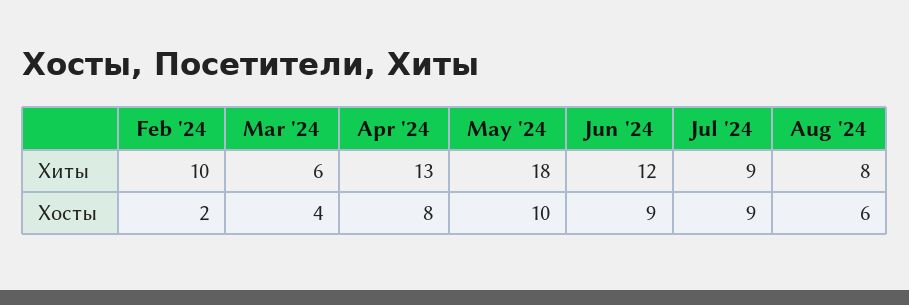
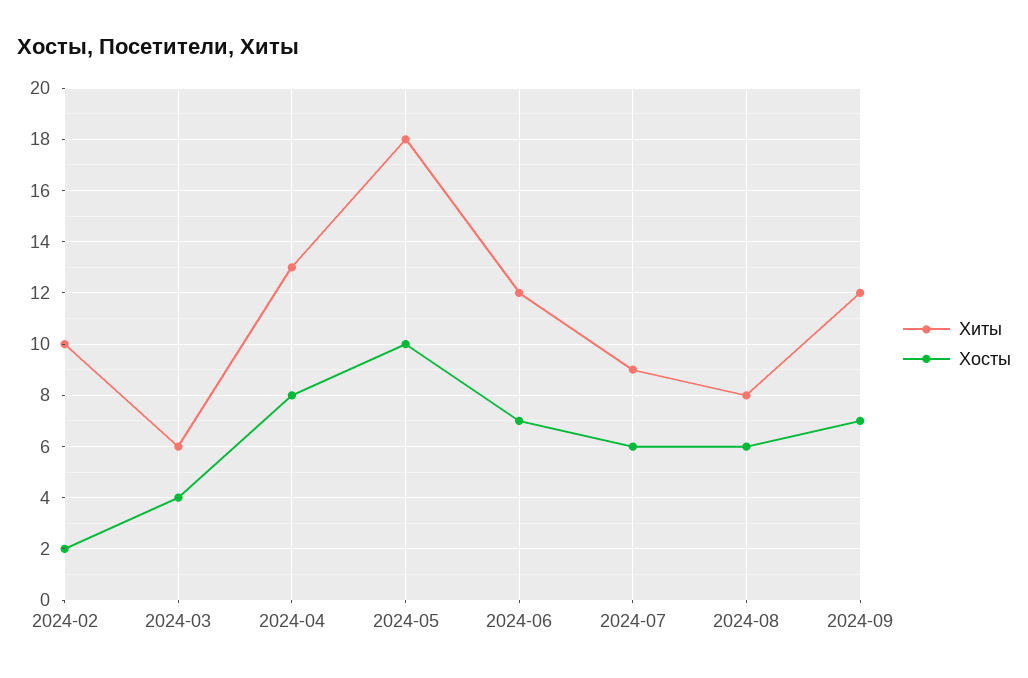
Хосты, Jun '24: 9 -> 7
Хосты, Jul '24: 9 -> 6
Хиты, 2024-09: none -> 12
Хосты, 2024-09: none -> 7

